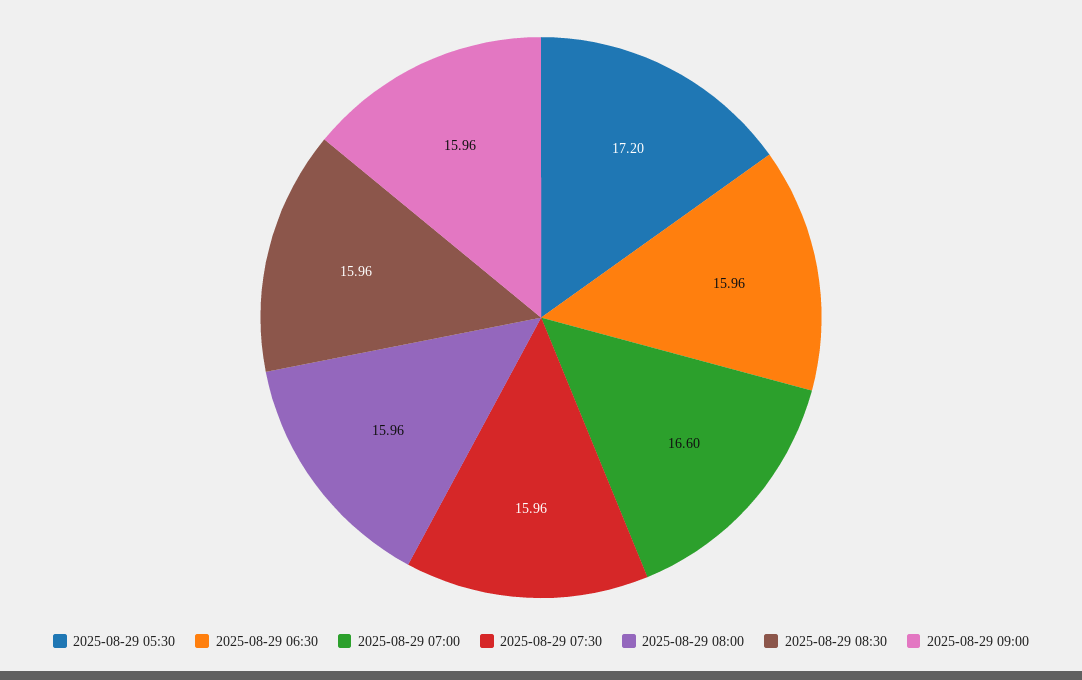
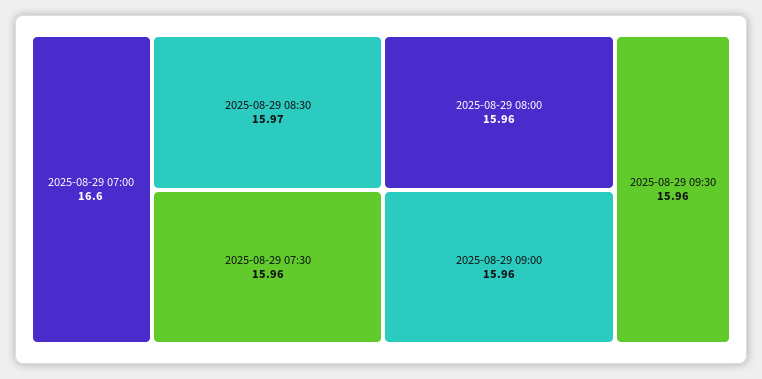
2025-08-29 05:30: 17.2 -> none
2025-08-29 06:30: 15.96 -> none
2025-08-29 08:30: 15.96 -> 15.97
2025-08-29 09:30: none -> 15.96

